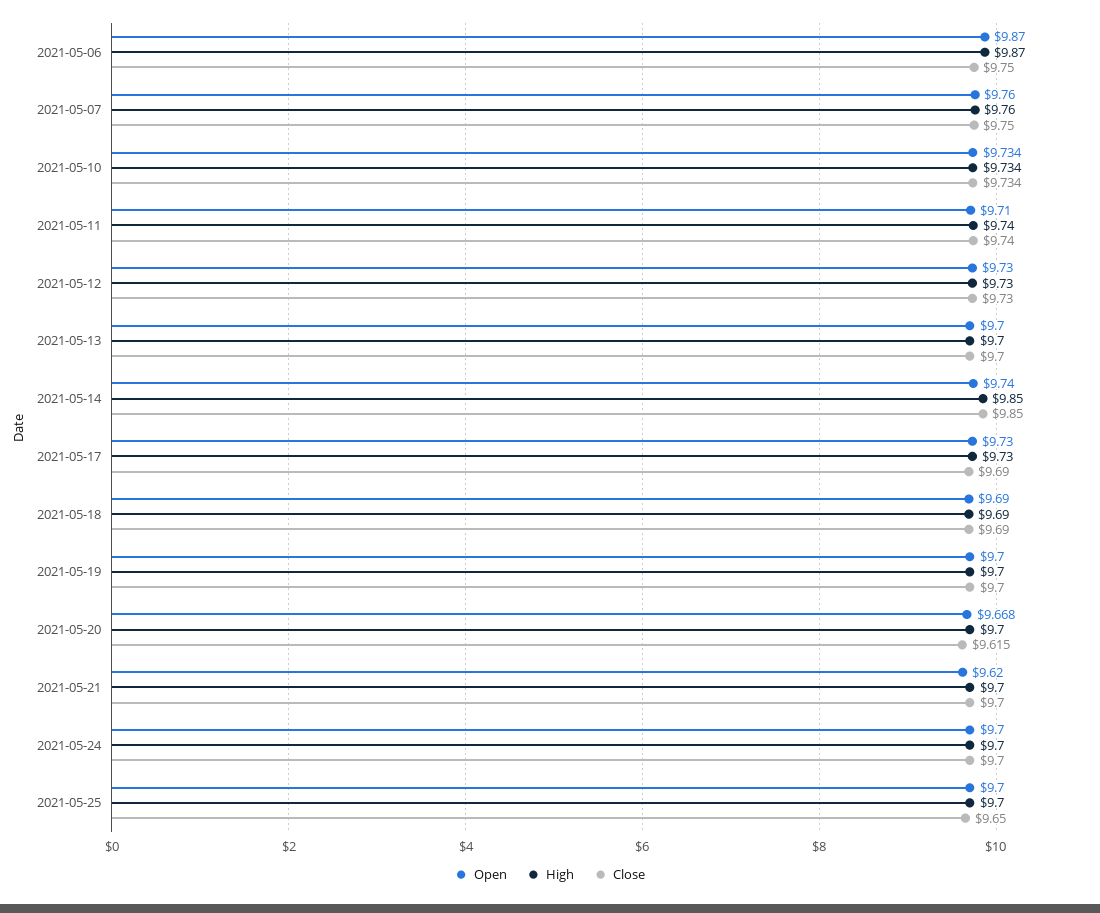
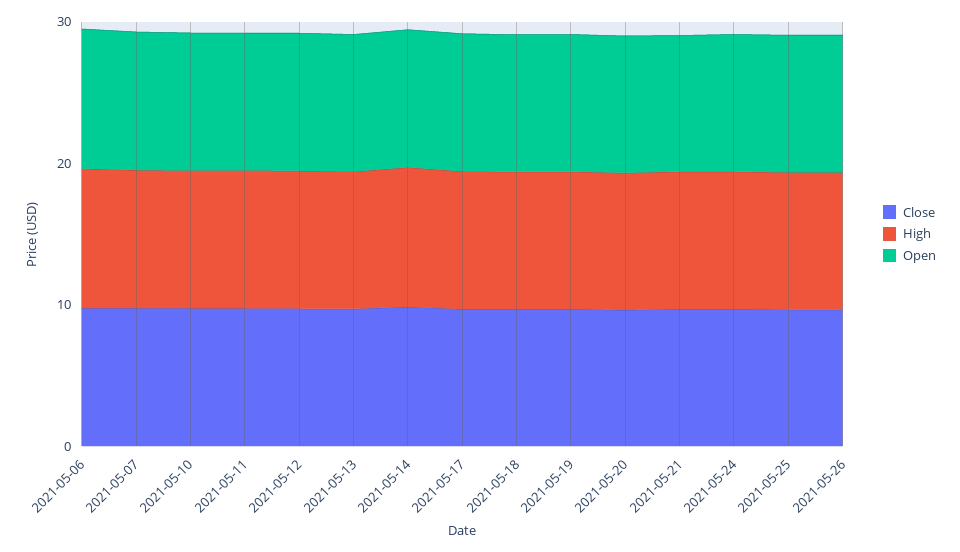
Close, 2021-05-26: none -> 10
High, 2021-05-26: none -> 10
Open, 2021-05-26: none -> 10

